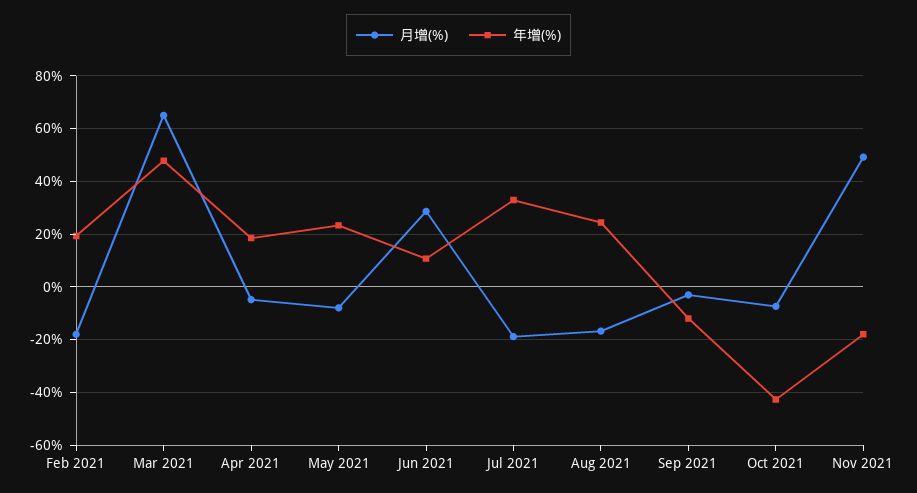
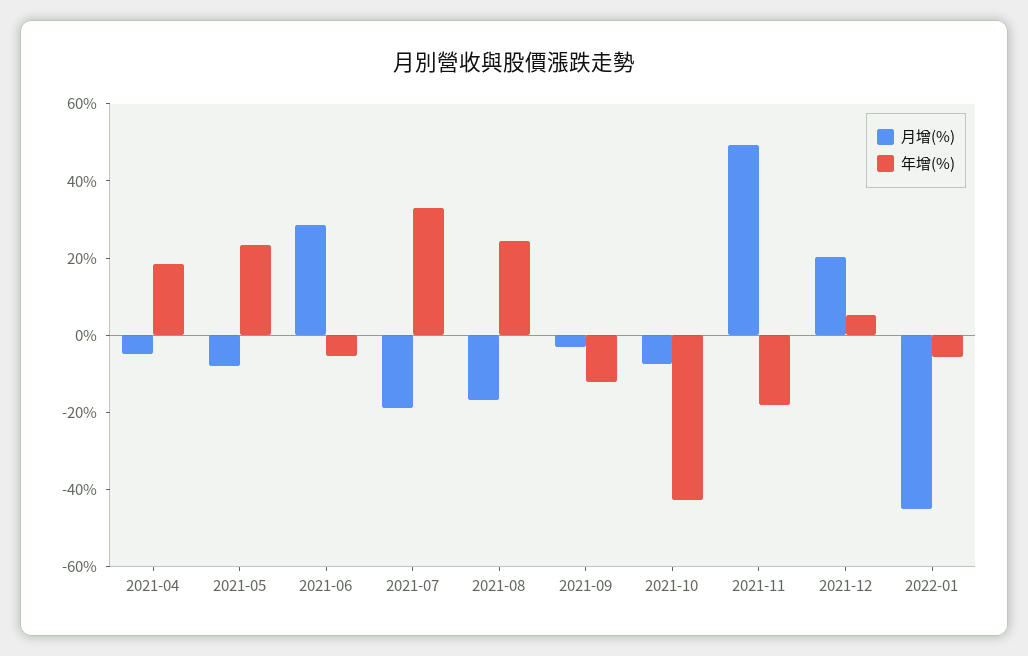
月增(%), Feb 2021: -17.5 -> none
年增(%), Feb 2021: 20 -> none
月增(%), Mar 2021: 65 -> none
年增(%), Mar 2021: 47.5 -> none
年增(%), Jun 2021: 10 -> -5
月增(%), 2021-12: none -> 20
年增(%), 2021-12: none -> 5
月增(%), 2022-01: none -> -45
年增(%), 2022-01: none -> -5

